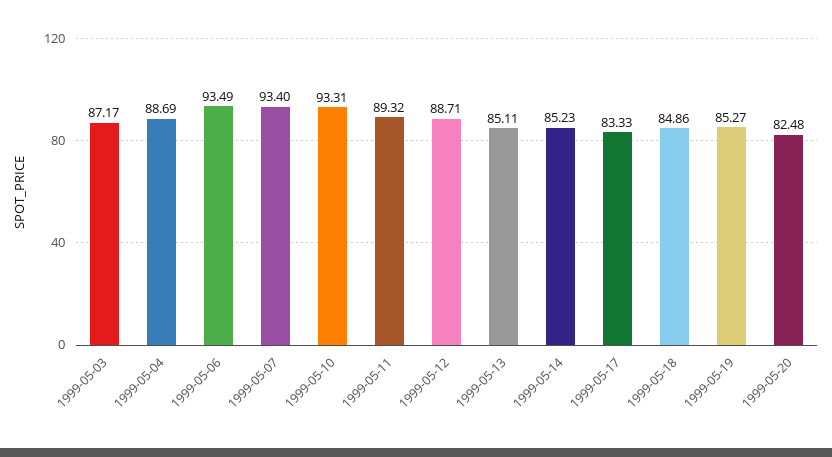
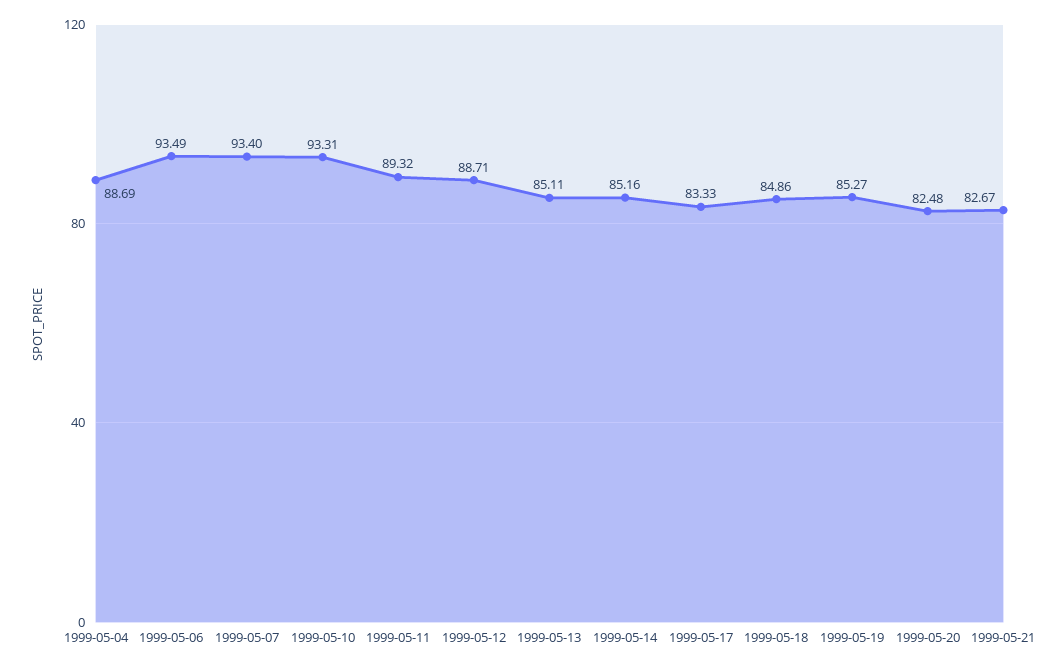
1999-05-03: 87.17 -> none
1999-05-14: 85.23 -> 85.16
1999-05-21: none -> 82.67

